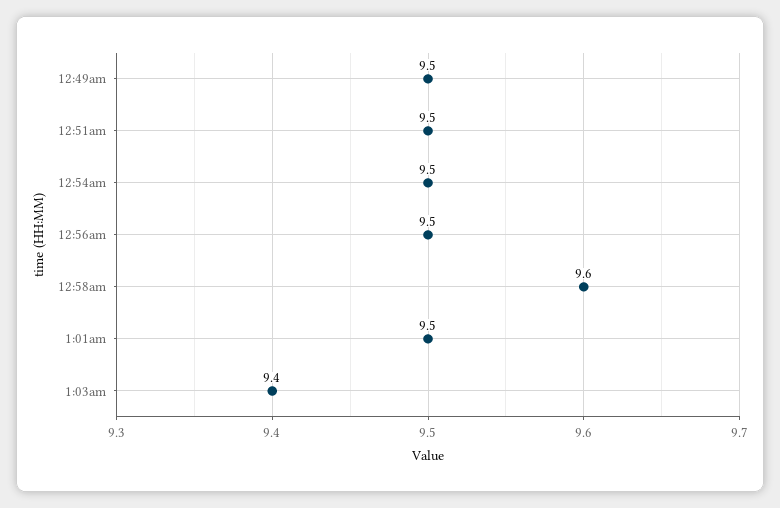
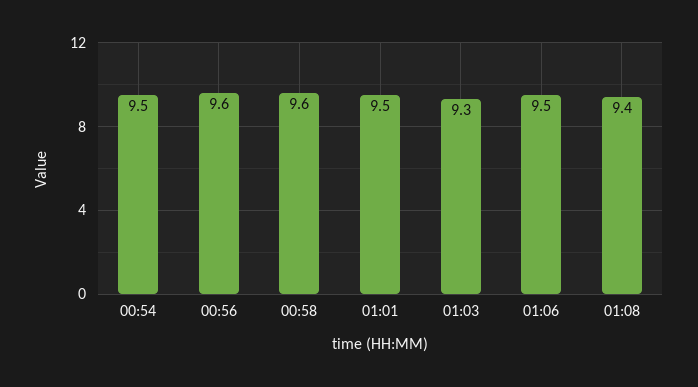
12:49am: 9.5 -> none
12:51am: 9.5 -> none
12:56am: 9.5 -> 9.6
1:03am: 9.4 -> 9.3
01:06: none -> 9.5
01:08: none -> 9.4

